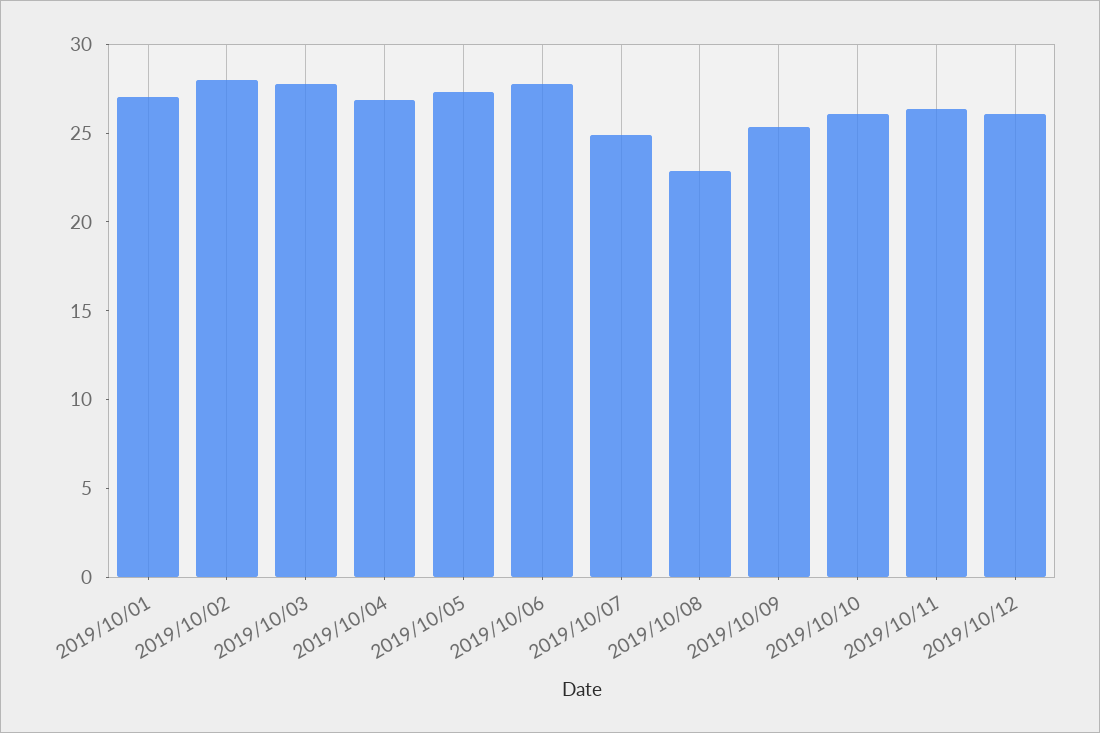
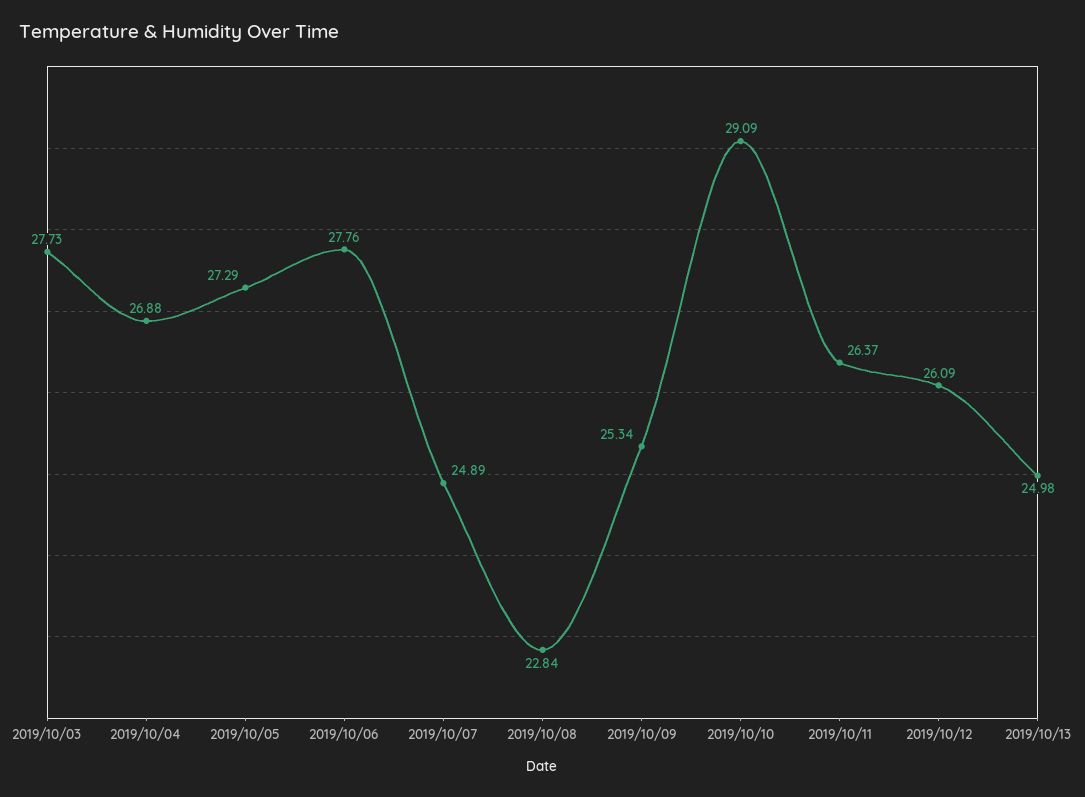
2019/10/01: 27 -> none
2019/10/02: 28 -> none
2019/10/10: 26 -> 29.09
2019/10/13: none -> 24.98

